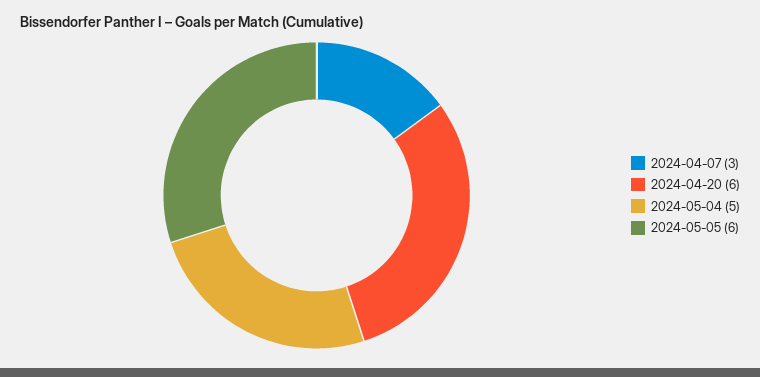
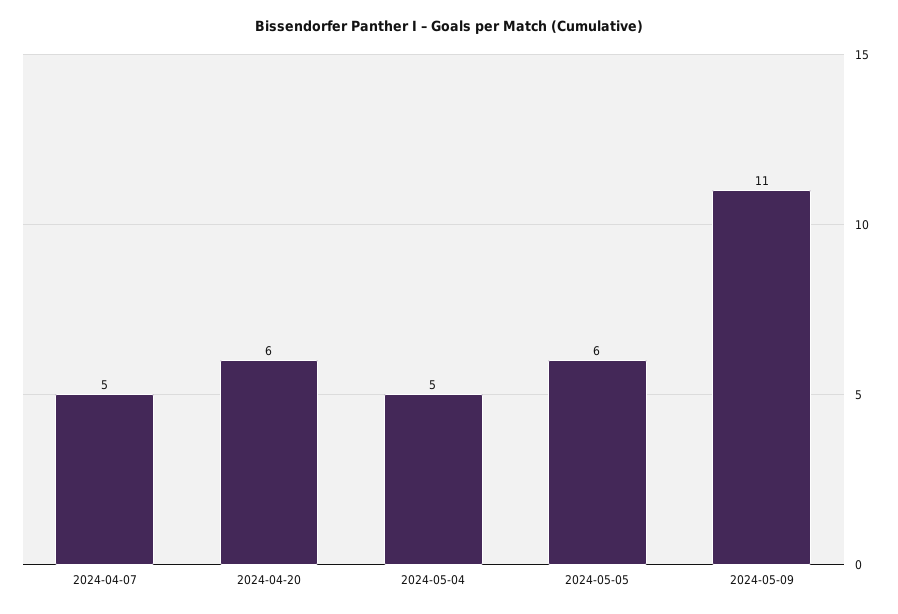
2024-04-07: 3 -> 5
2024-05-09: none -> 11

